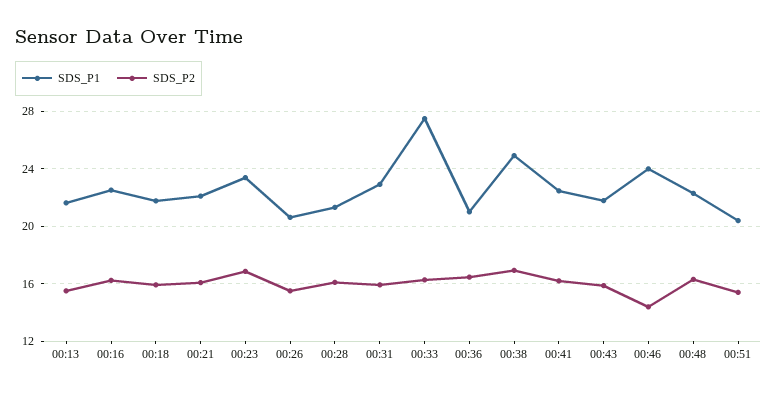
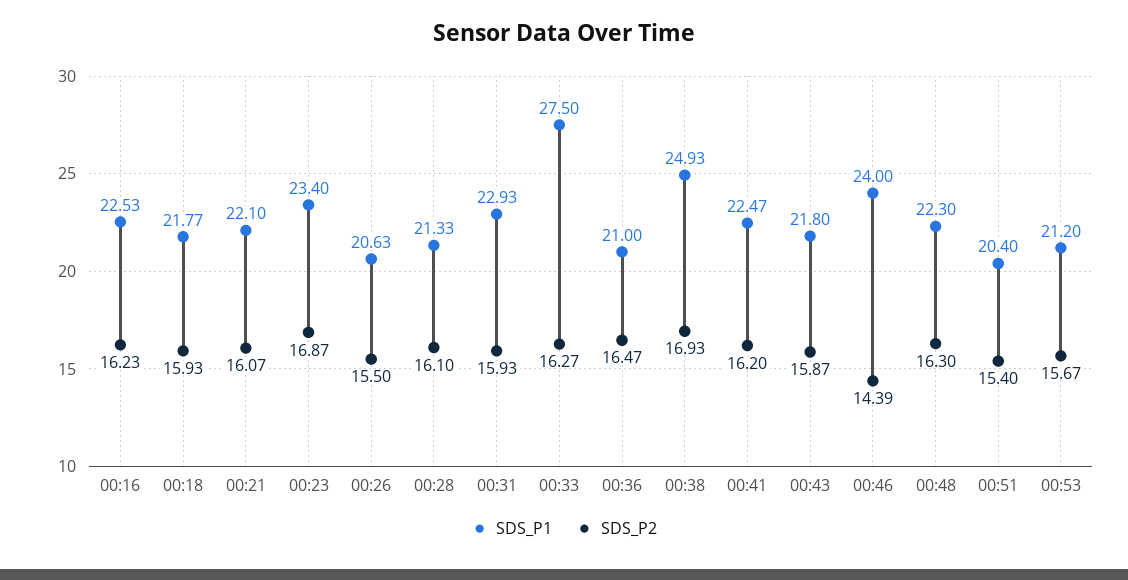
SDS_P1, 00:13: 21.5 -> none
SDS_P2, 00:13: 15.5 -> none
SDS_P1, 00:53: none -> 21.2
SDS_P2, 00:53: none -> 15.67

